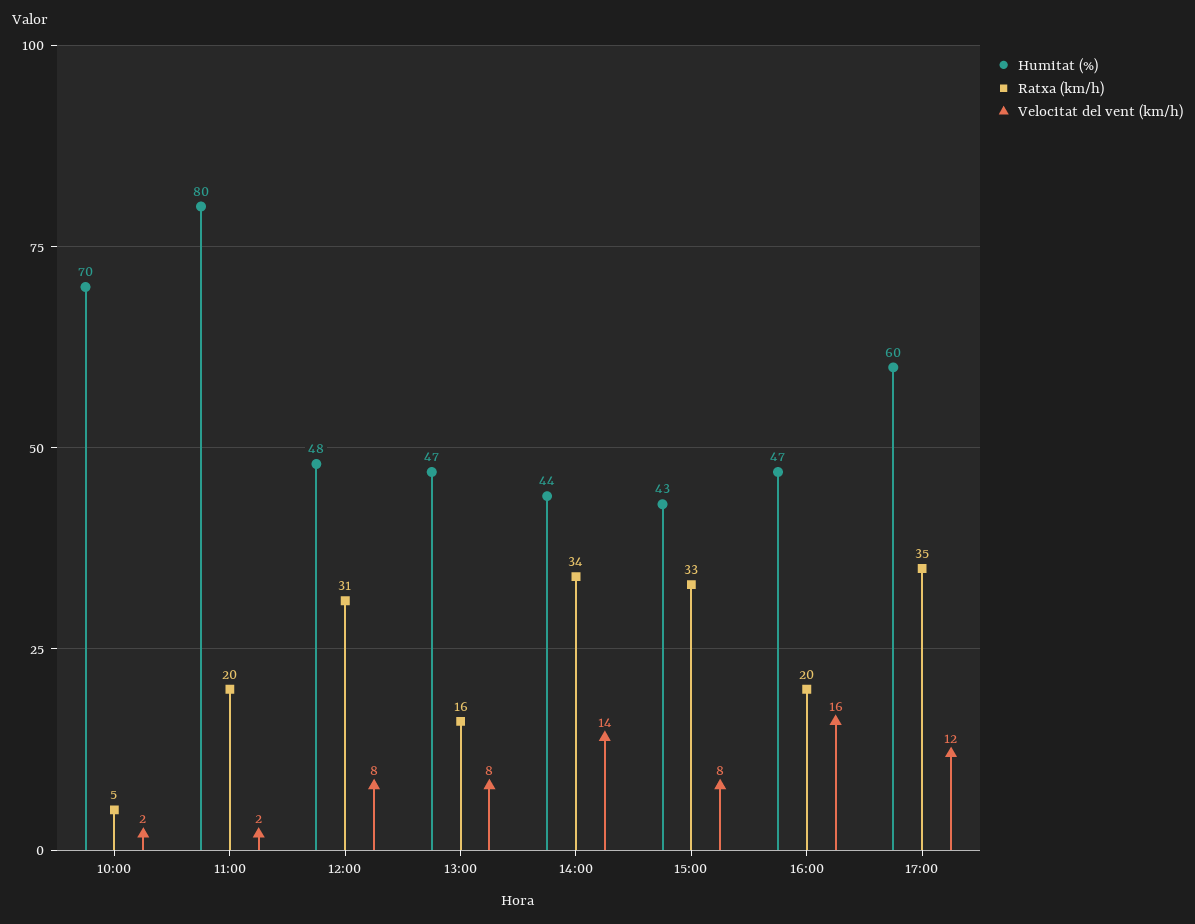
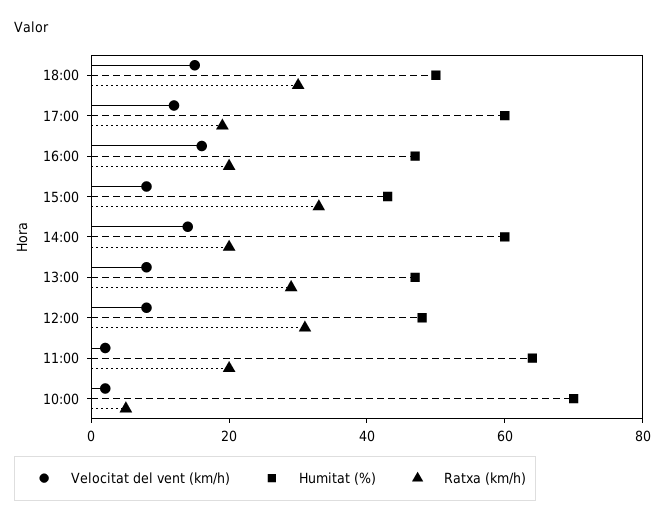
Humitat (%), 11:00: 80 -> 65
Ratxa (km/h), 13:00: 16 -> 30
Humitat (%), 14:00: 44 -> 60
Ratxa (km/h), 14:00: 34 -> 20
Ratxa (km/h), 17:00: 35 -> 20
Velocitat del vent (km/h), 18:00: none -> 15
Humitat (%), 18:00: none -> 50
Ratxa (km/h), 18:00: none -> 30

